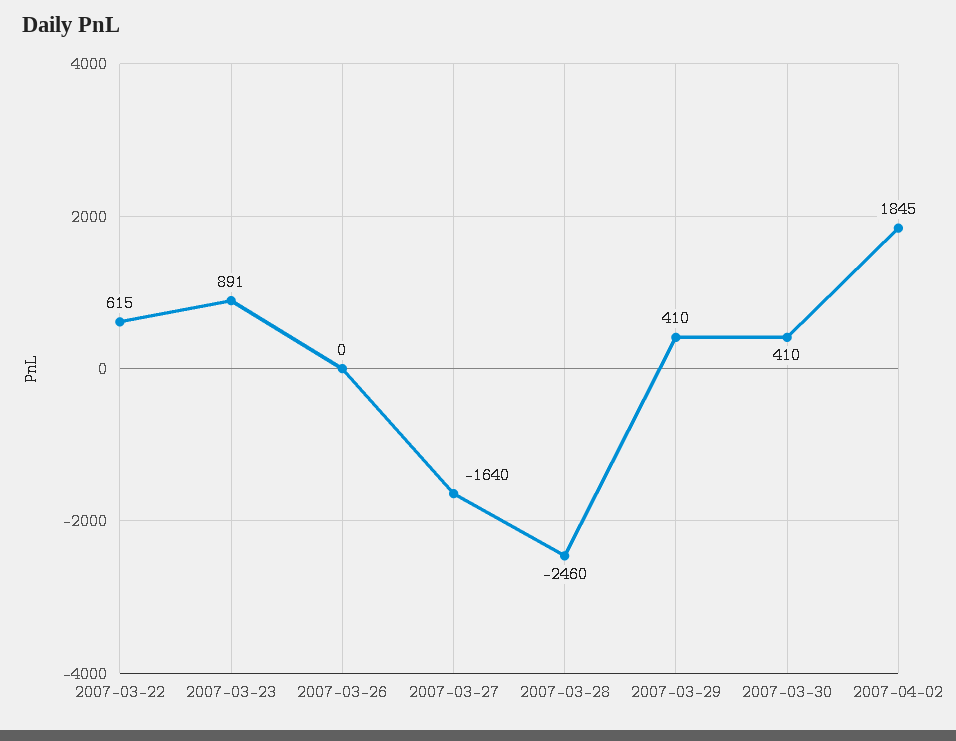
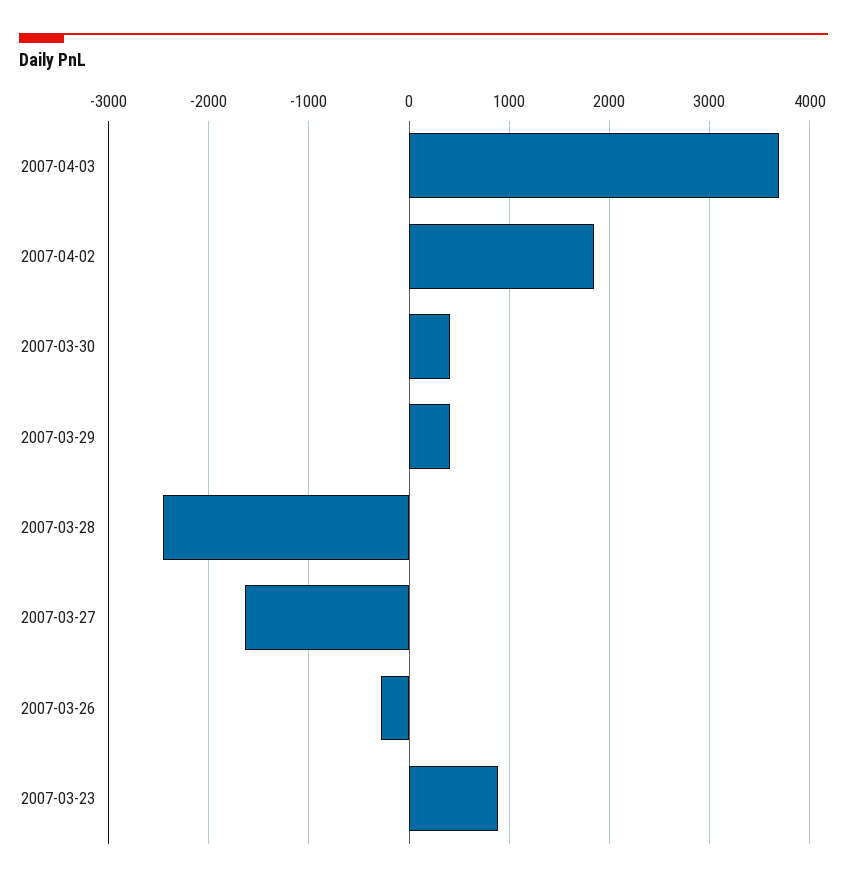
2007-03-22: 615 -> none
2007-03-26: 0 -> -300
2007-04-03: none -> 3700

